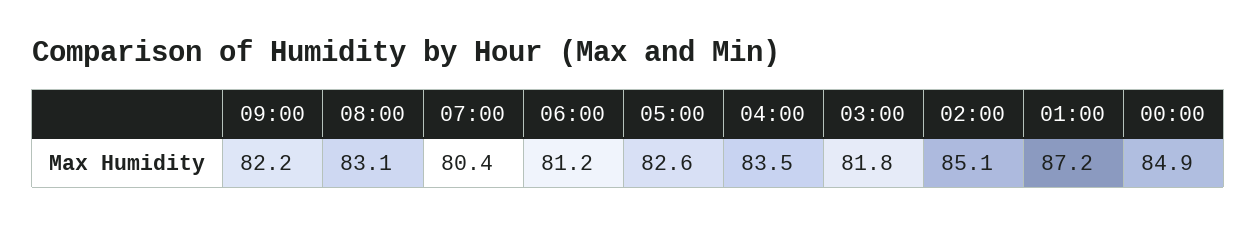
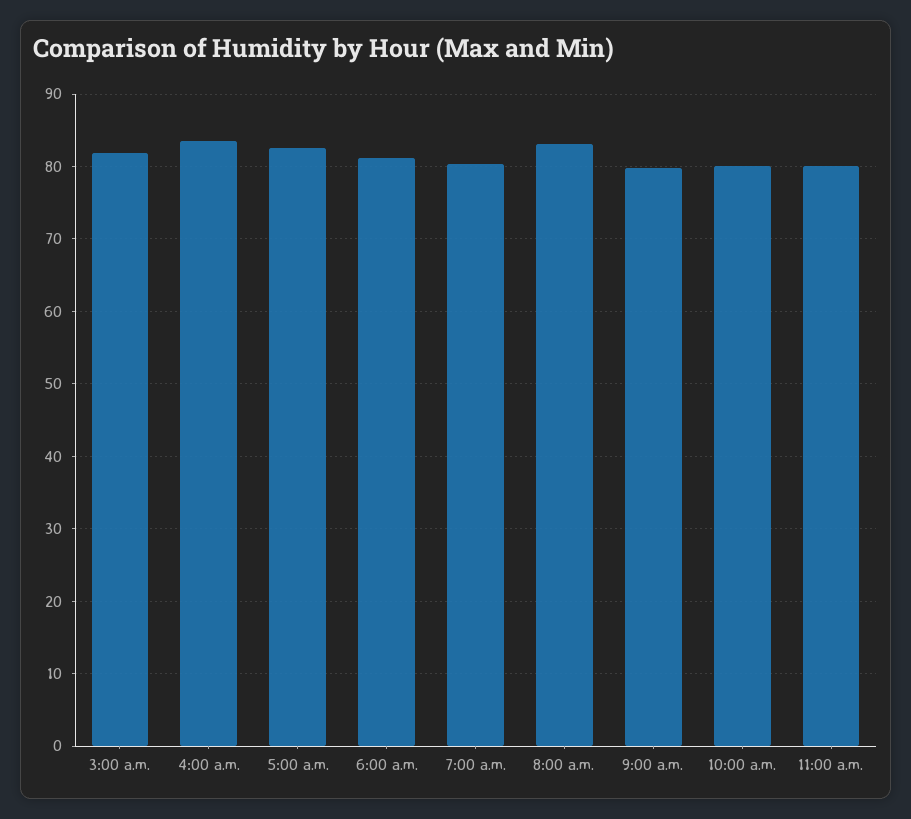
09:00: 82.2 -> 80
02:00: 85.1 -> none
01:00: 87.2 -> none
00:00: 84.9 -> none
10:00 a.m.: none -> 80
11:00 a.m.: none -> 80

